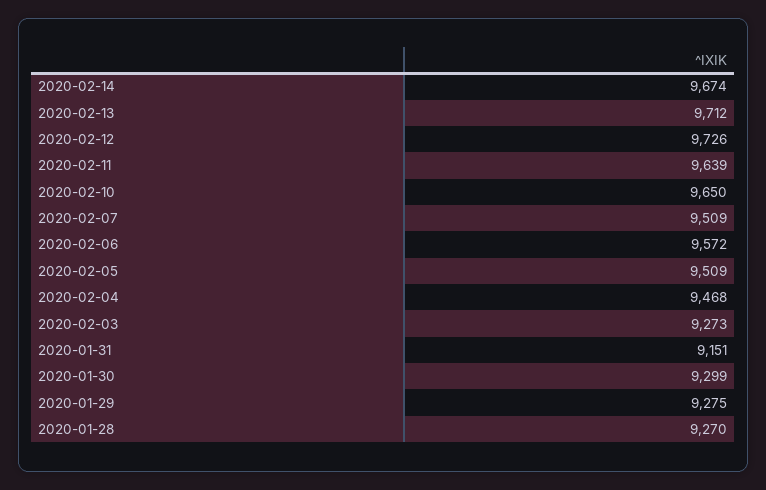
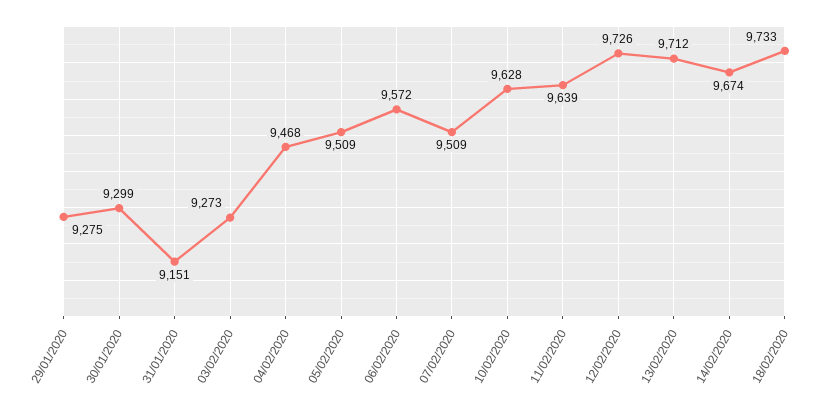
2020-02-10: 9650 -> 9628
2020-01-28: 9270 -> none
18/02/2020: none -> 9733

